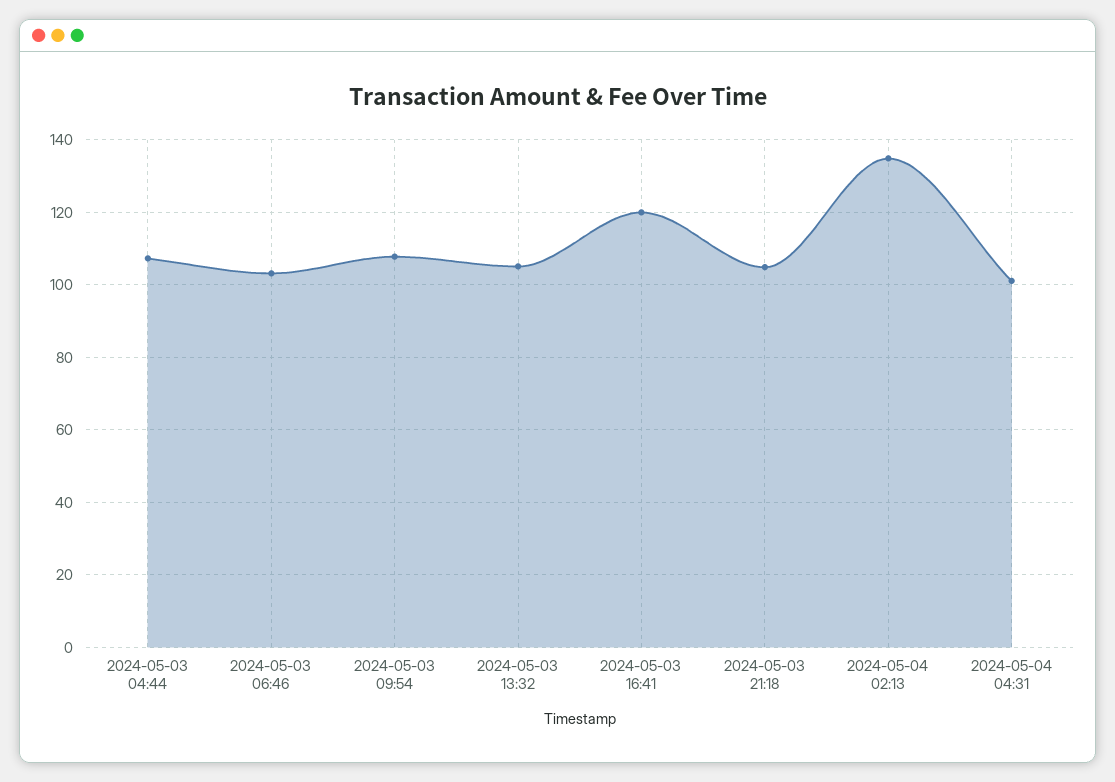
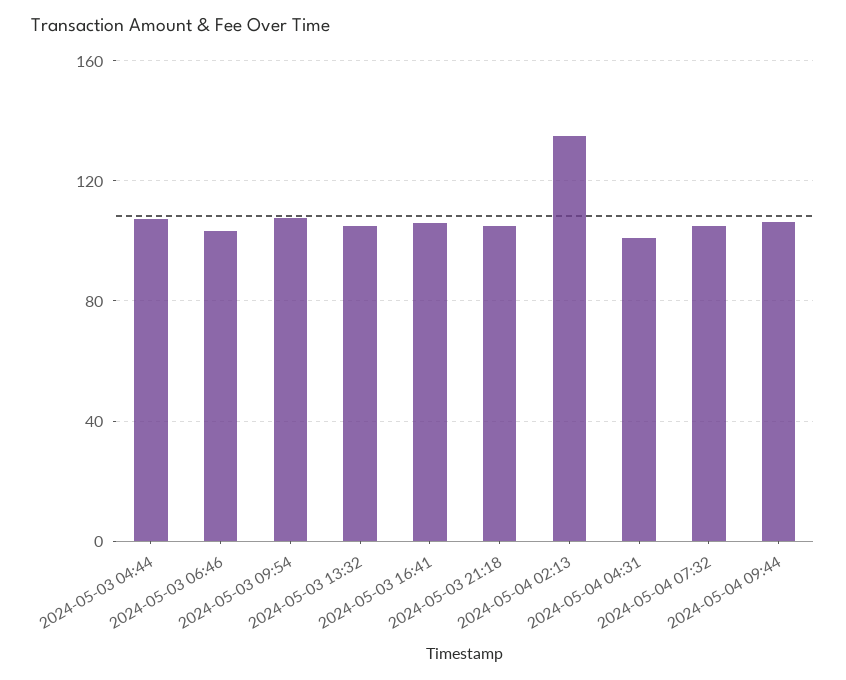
2024-05-03 16:41: 120 -> 105
2024-05-04 07:32: none -> 105
2024-05-04 09:44: none -> 105

